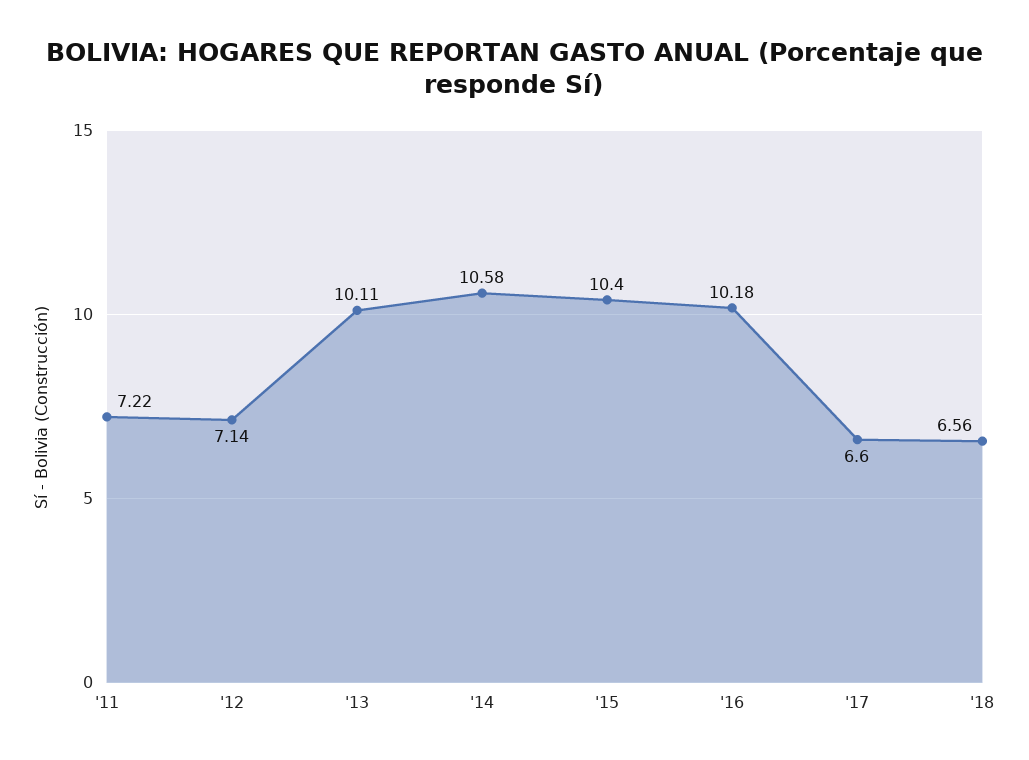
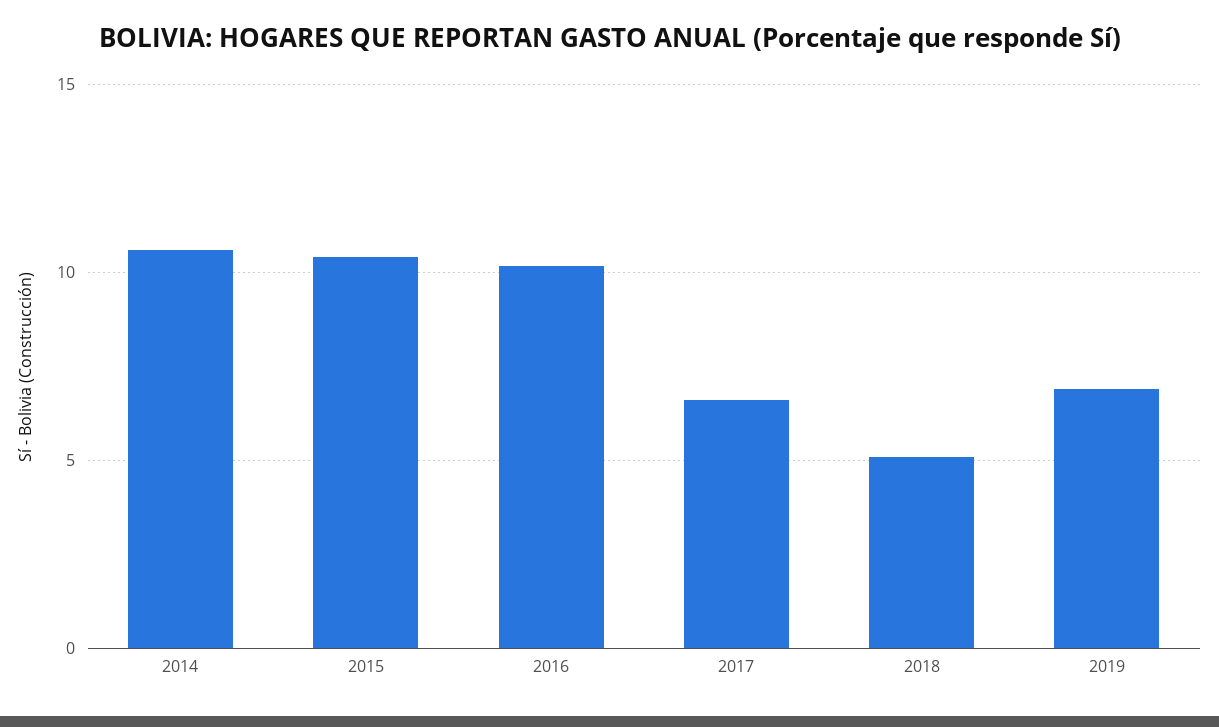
'11: 7.22 -> none
'12: 7.14 -> none
'13: 10.11 -> none
'18: 6.56 -> 5
2019: none -> 7

